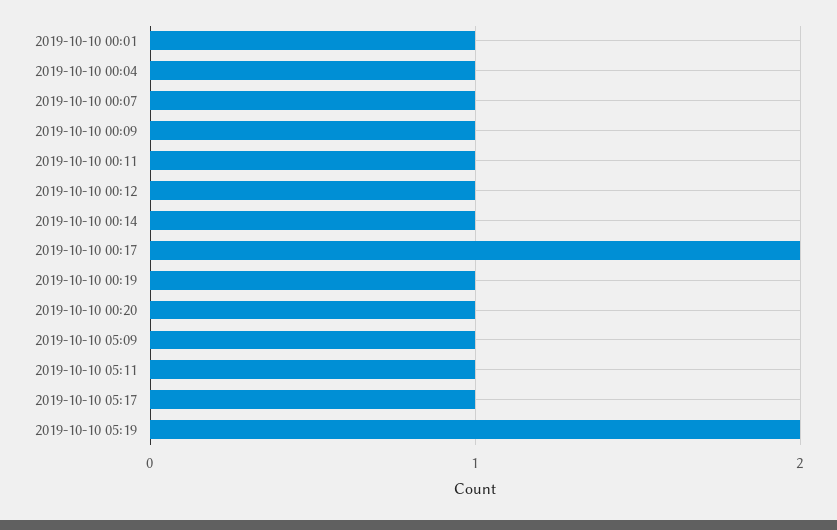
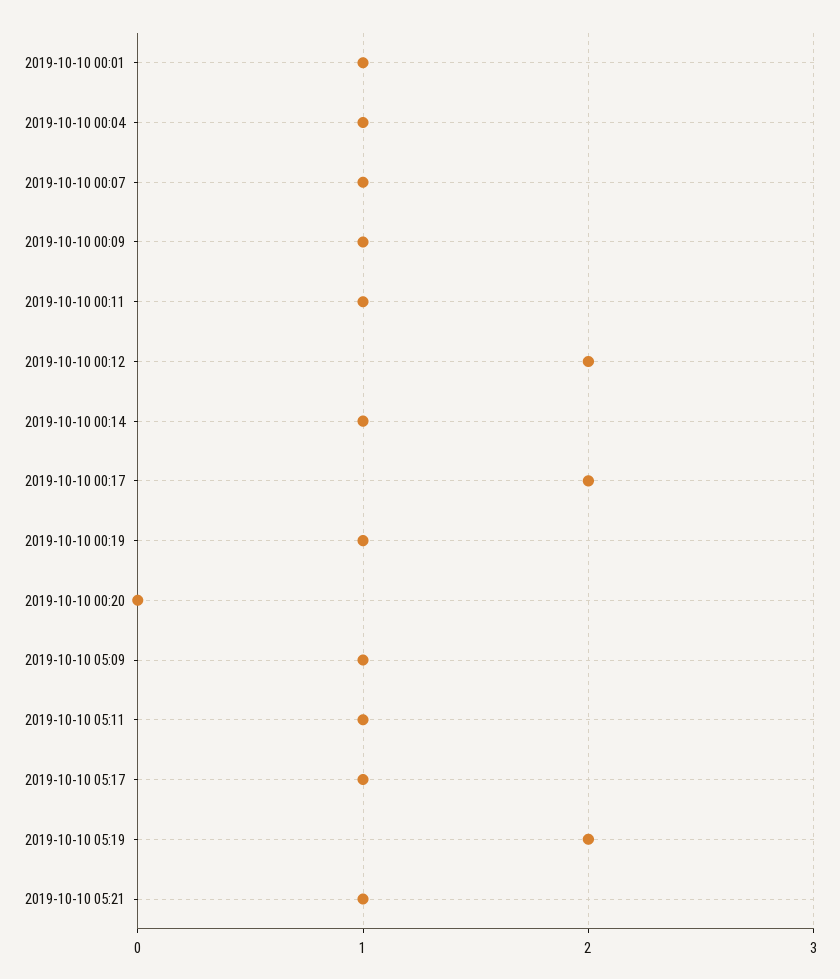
2019-10-10 00:12: 1 -> 2
2019-10-10 00:20: 1 -> 0
2019-10-10 05:21: none -> 1

